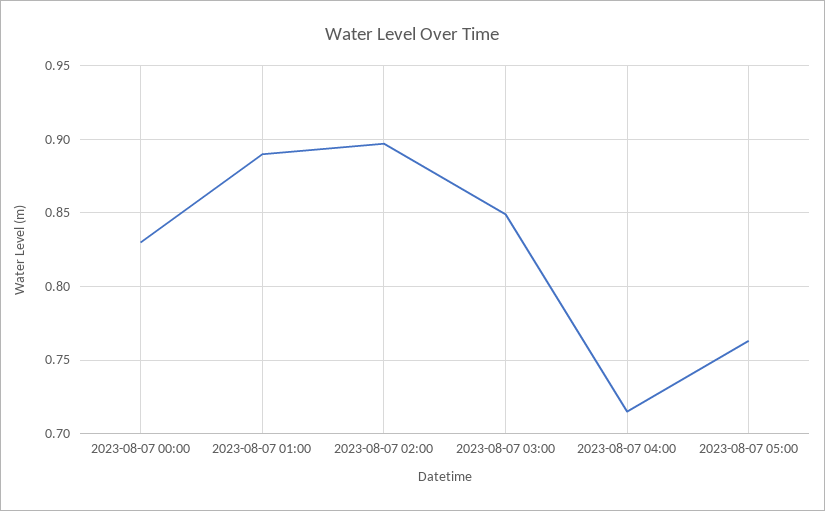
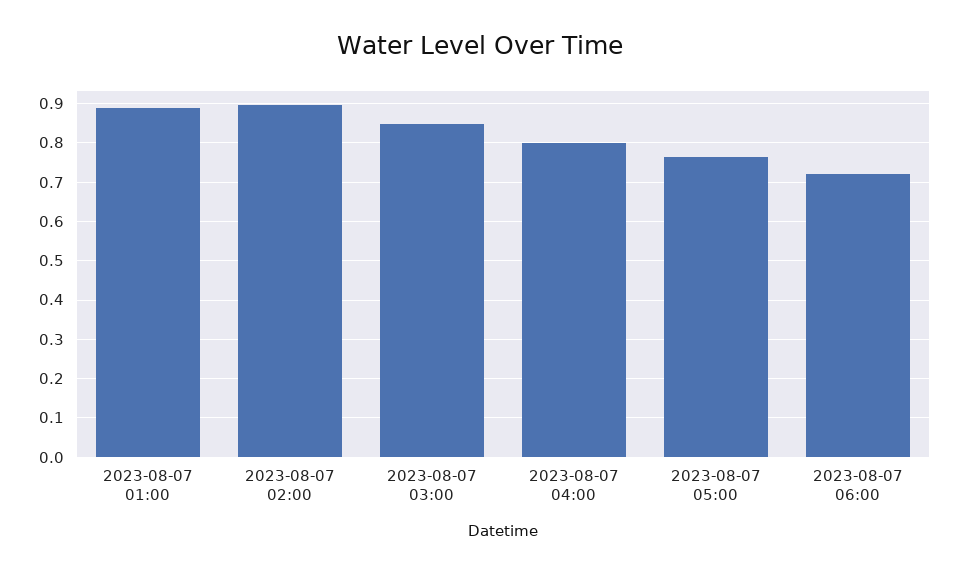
2023-08-07 00:00: 0.83 -> none
2023-08-07 04:00: 0.715 -> 0.8
2023-08-07 06:00: none -> 0.72

